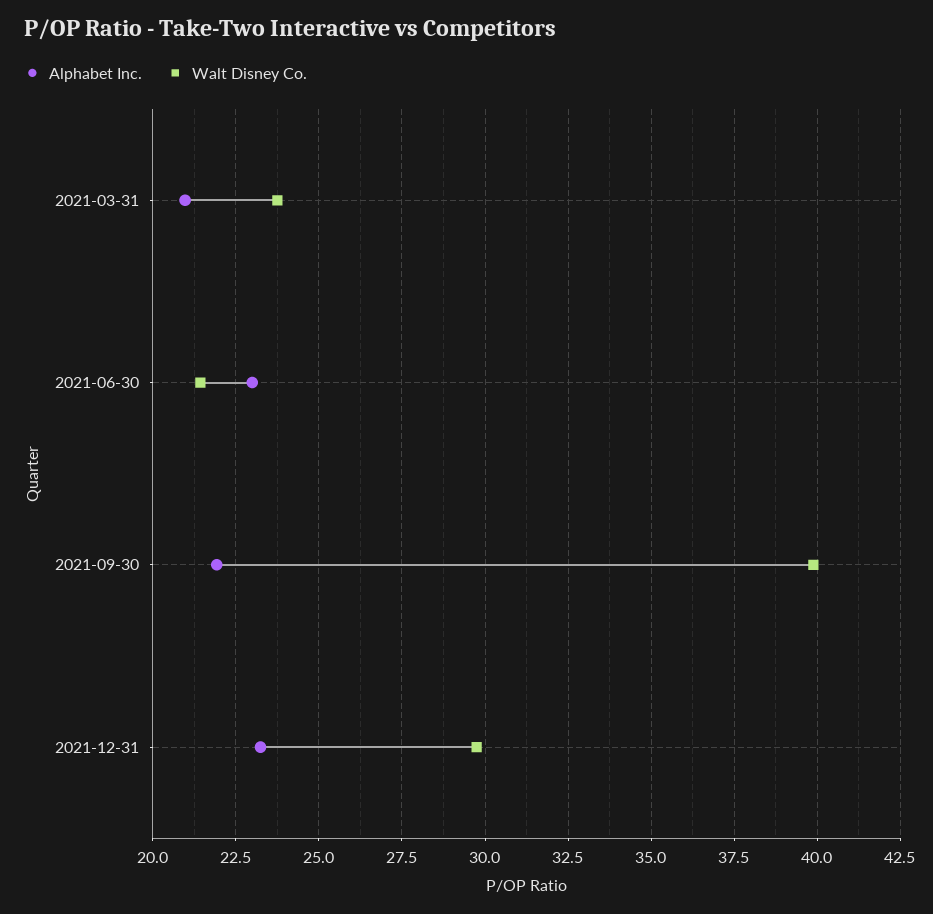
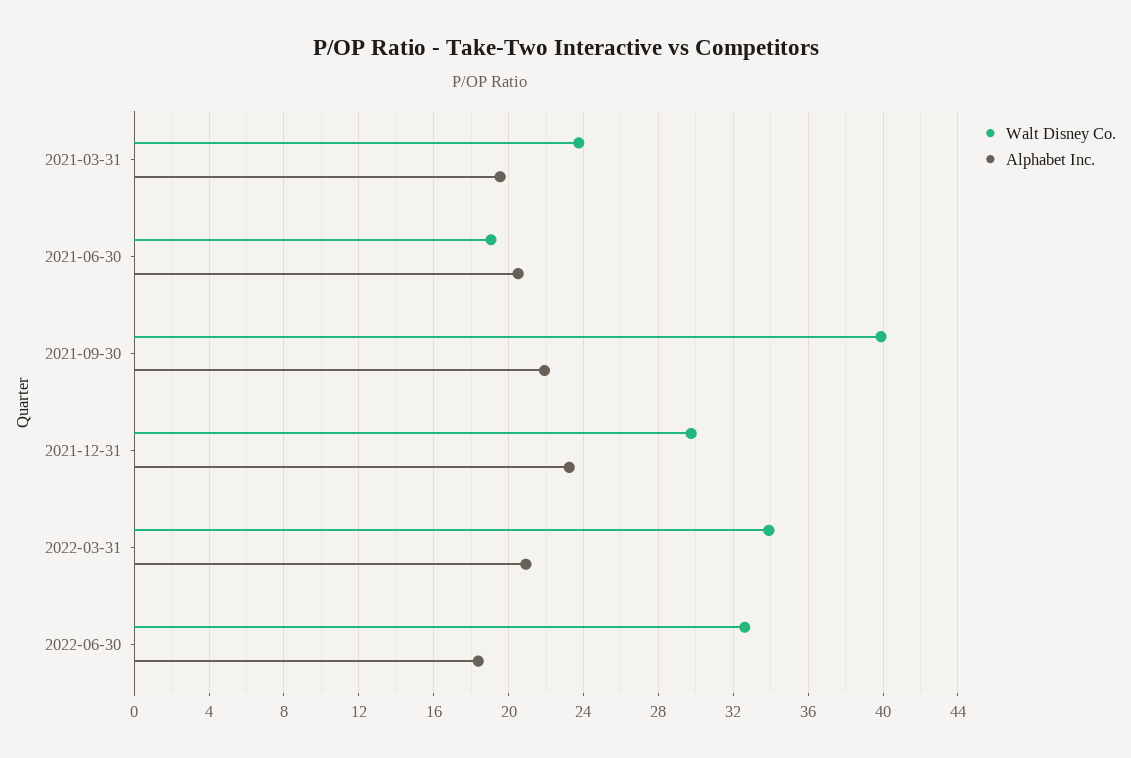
Alphabet Inc., 2021-03-31: 21 -> 19.5
Alphabet Inc., 2021-06-30: 23 -> 20.5
Walt Disney Co., 2021-06-30: 21.5 -> 19
Walt Disney Co., 2022-03-31: none -> 34
Alphabet Inc., 2022-03-31: none -> 21
Walt Disney Co., 2022-06-30: none -> 32.5
Alphabet Inc., 2022-06-30: none -> 18.5

